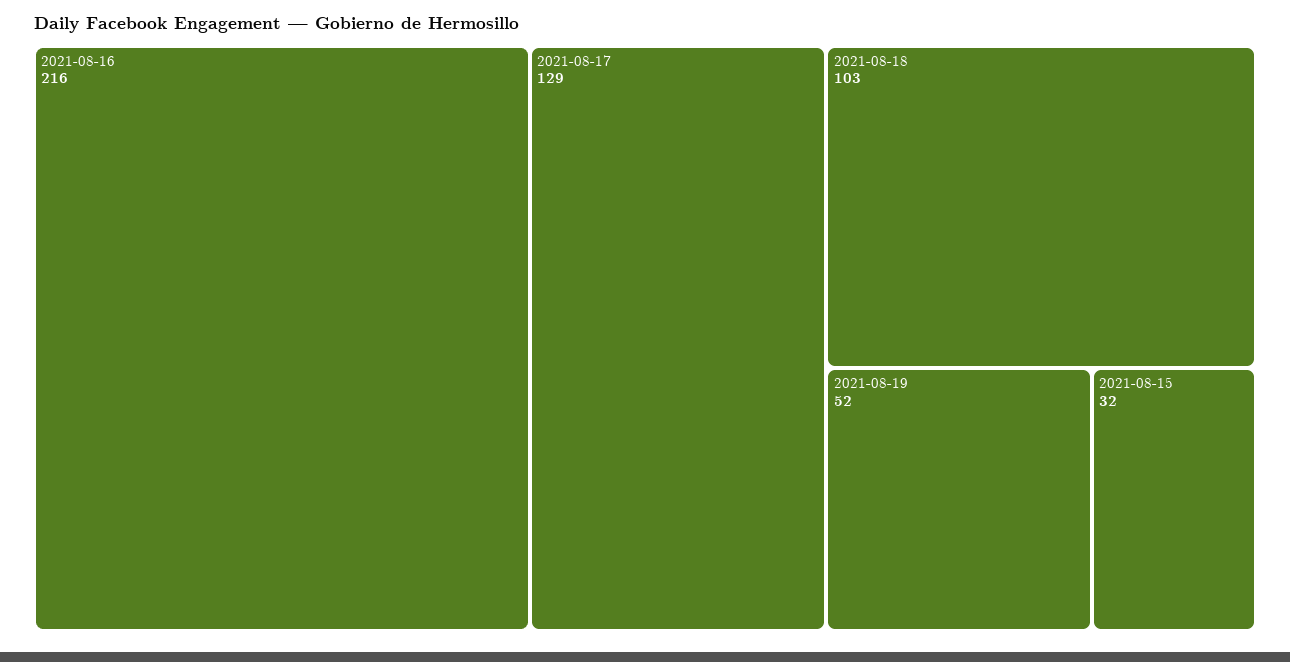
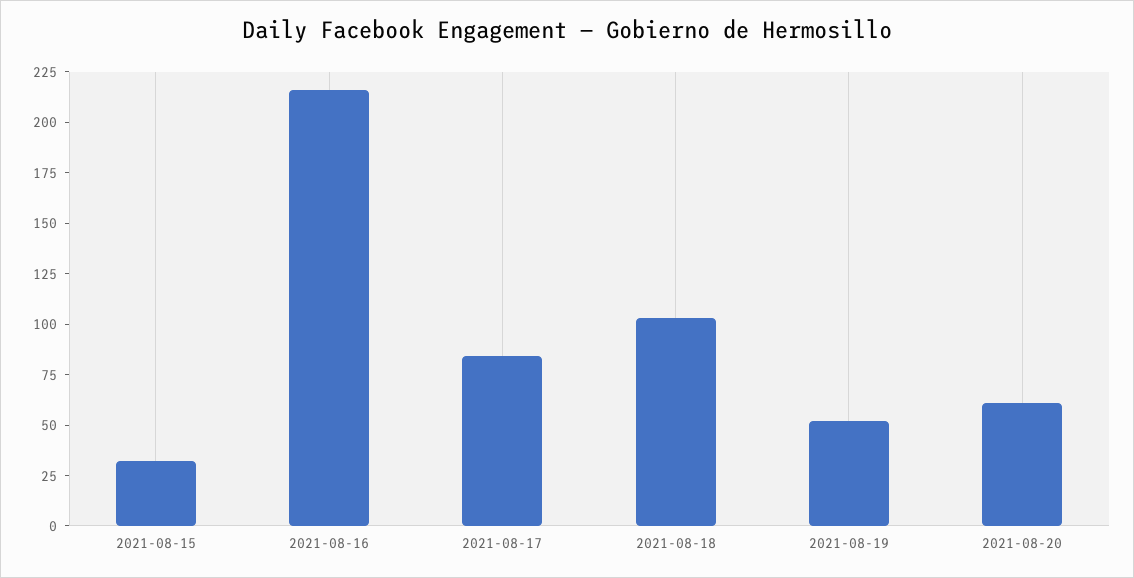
2021-08-17: 129 -> 85
2021-08-20: none -> 60

